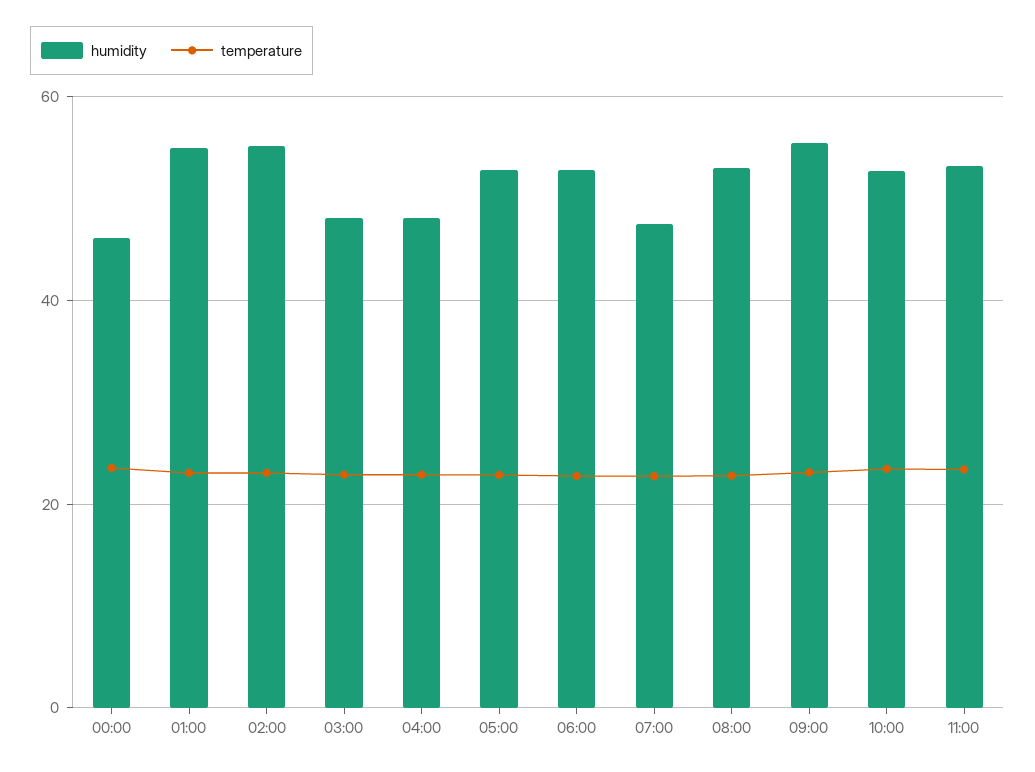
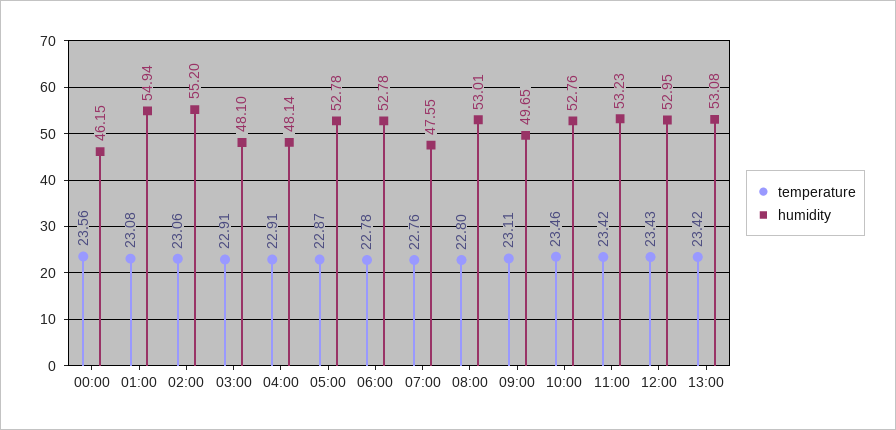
humidity, 09:00: 56 -> 49.65
temperature, 12:00: none -> 23.43
humidity, 12:00: none -> 52.95
temperature, 13:00: none -> 23.42
humidity, 13:00: none -> 53.08

